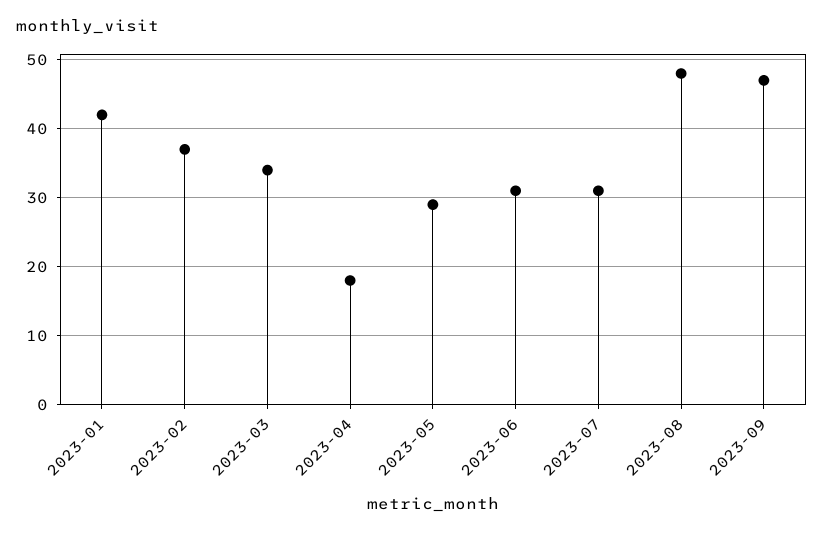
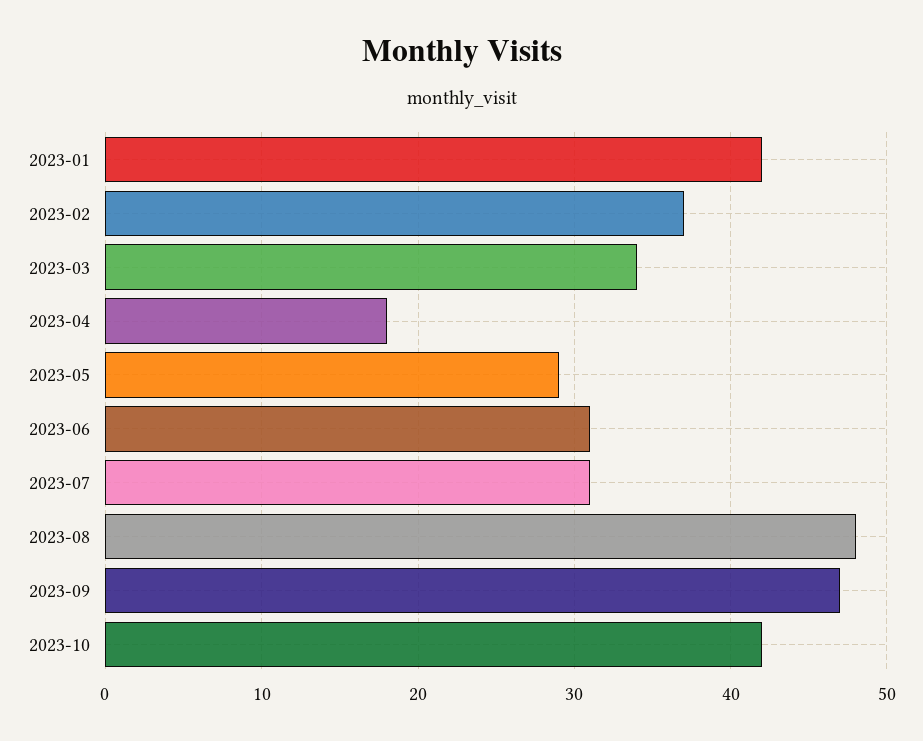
2023-10: none -> 42

